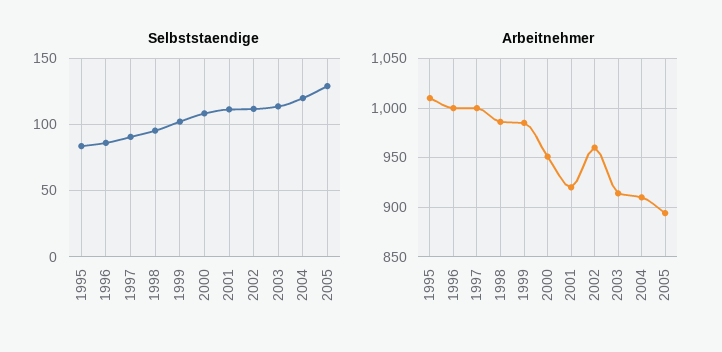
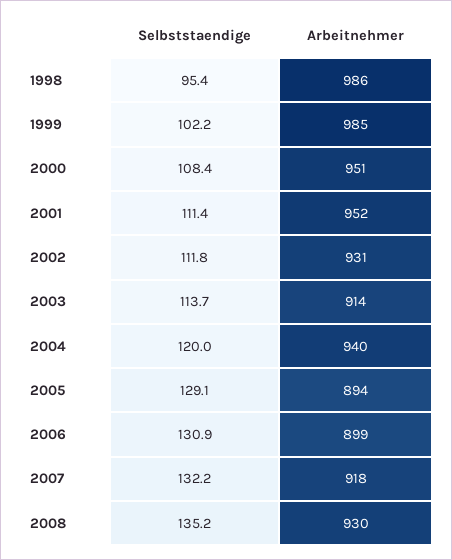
Selbststaendige, 1995: 85 -> none
Selbststaendige, 1996: 85 -> none
Selbststaendige, 1997: 90 -> none
Arbeitnehmer, 1995: 1010 -> none
Arbeitnehmer, 1996: 1000 -> none
Arbeitnehmer, 1997: 1000 -> none
Arbeitnehmer, 2001: 920 -> 952
Arbeitnehmer, 2002: 960 -> 931
Arbeitnehmer, 2004: 910 -> 940
Selbststaendige, 2006: none -> 130.9
Arbeitnehmer, 2006: none -> 899
Selbststaendige, 2007: none -> 132.2
Arbeitnehmer, 2007: none -> 918
Selbststaendige, 2008: none -> 135.2
Arbeitnehmer, 2008: none -> 930

